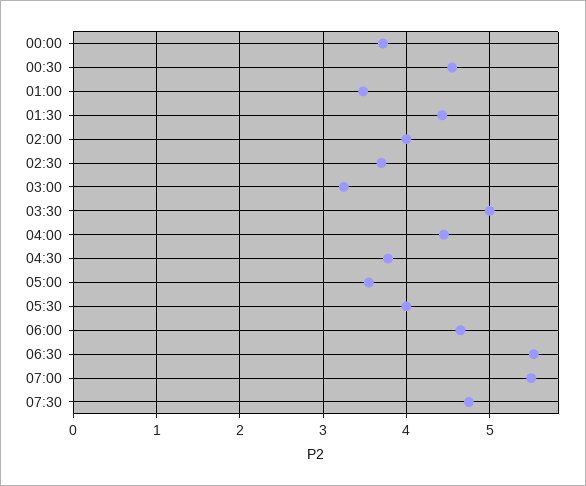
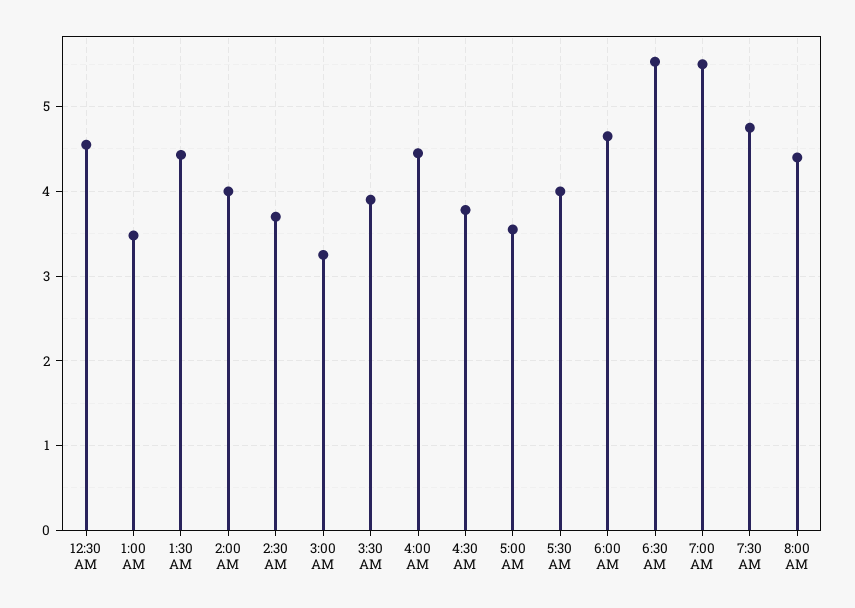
00:00: 3.7 -> none
03:30: 5 -> 3.9
8:00 AM: none -> 4.4

